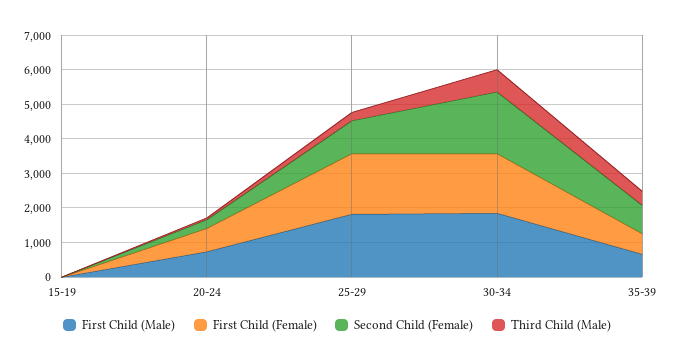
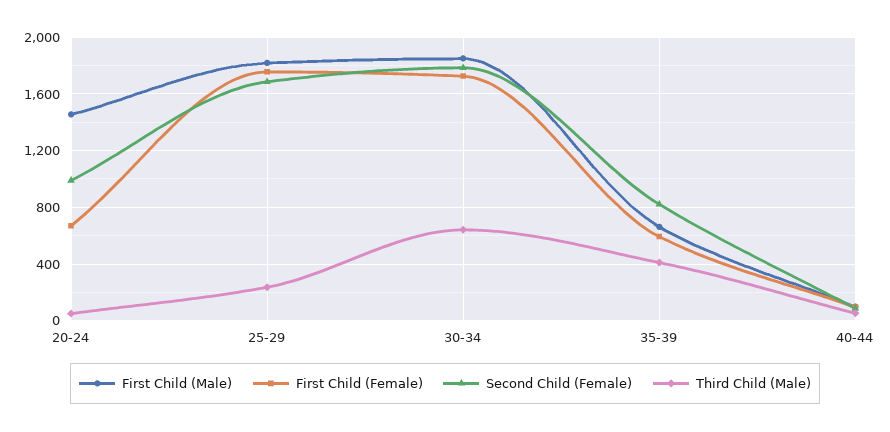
First Child (Male), 15-19: 0 -> none
First Child (Female), 15-19: 0 -> none
Second Child (Female), 15-19: 0 -> none
Third Child (Male), 15-19: 0 -> none
First Child (Male), 20-24: 750 -> 1450
Second Child (Female), 20-24: 250 -> 1000
Second Child (Female), 25-29: 1000 -> 1700
First Child (Male), 40-44: none -> 100
First Child (Female), 40-44: none -> 100
Second Child (Female), 40-44: none -> 100
Third Child (Male), 40-44: none -> 50

